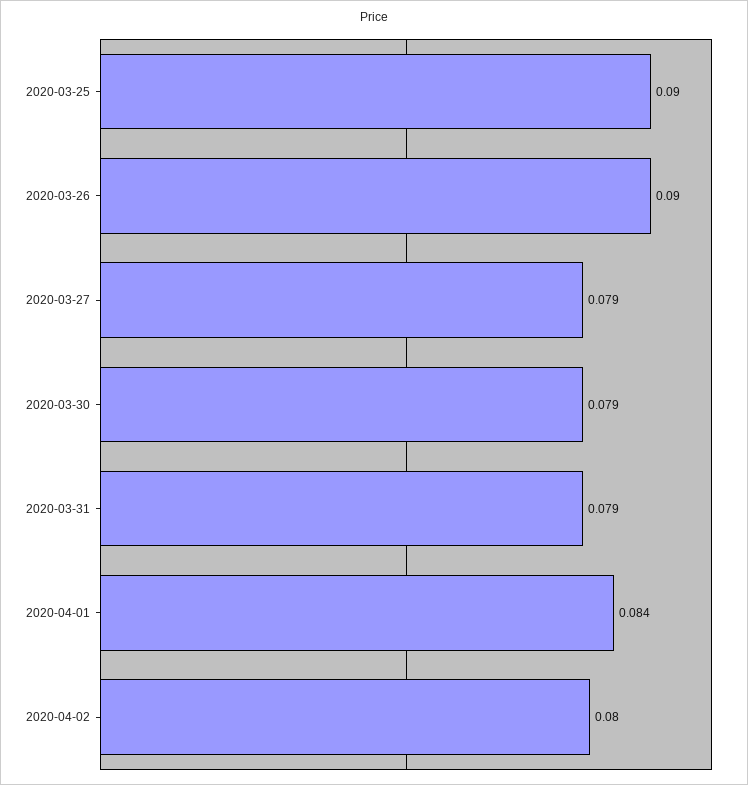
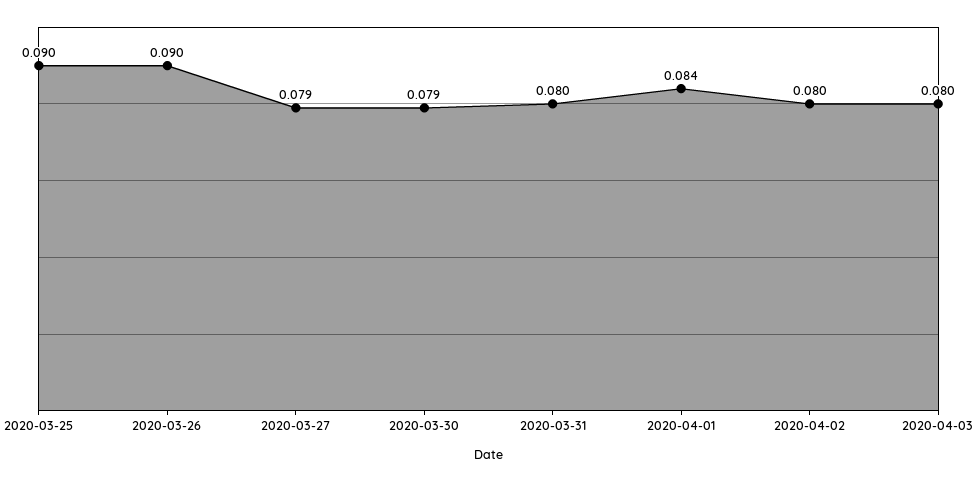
2020-03-31: 0.079 -> 0.08
2020-04-03: none -> 0.08

